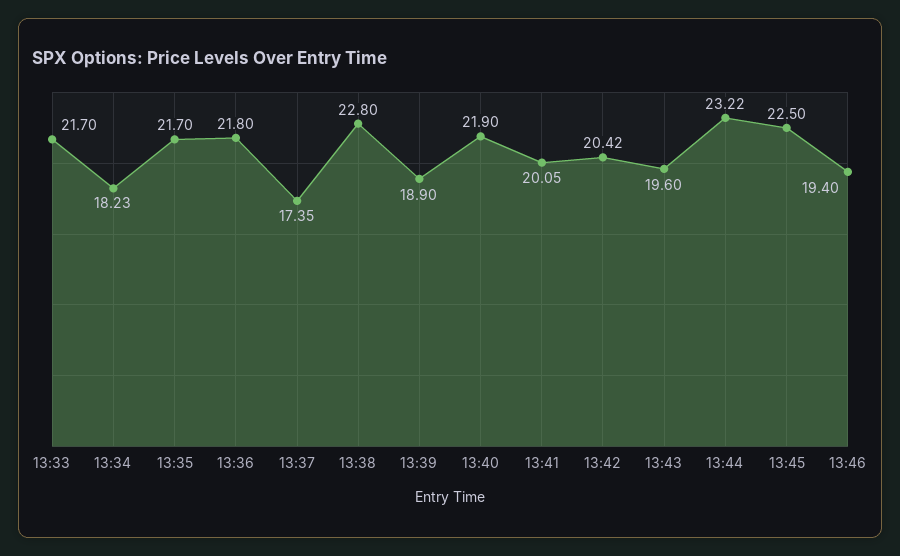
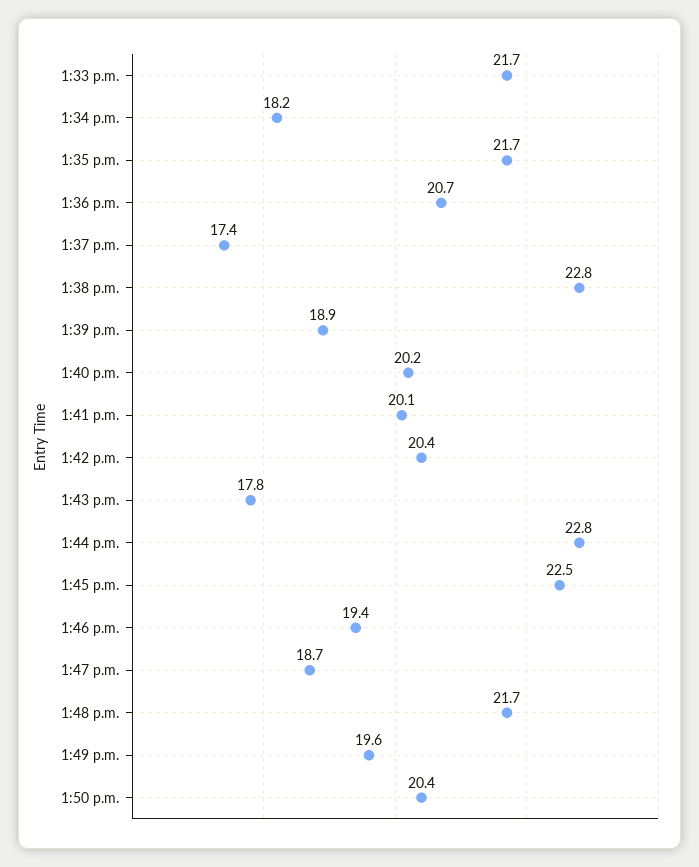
13:36: 21.8 -> 20.7
13:40: 21.9 -> 20.2
13:43: 19.6 -> 17.8
13:44: 23.22 -> 22.8
1:47 p.m.: none -> 18.7
1:48 p.m.: none -> 21.7
1:49 p.m.: none -> 19.6
1:50 p.m.: none -> 20.4

